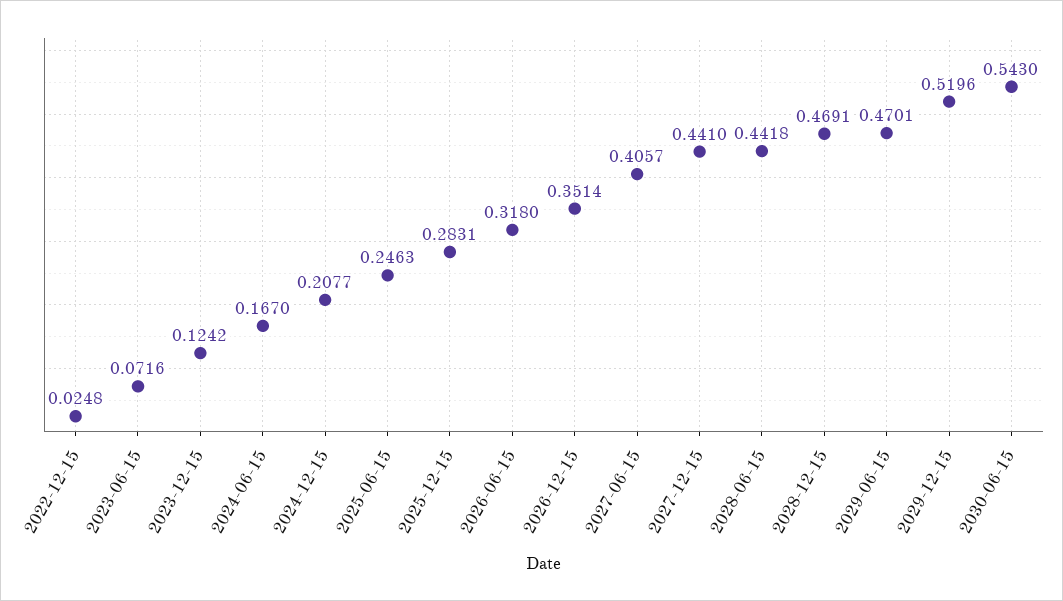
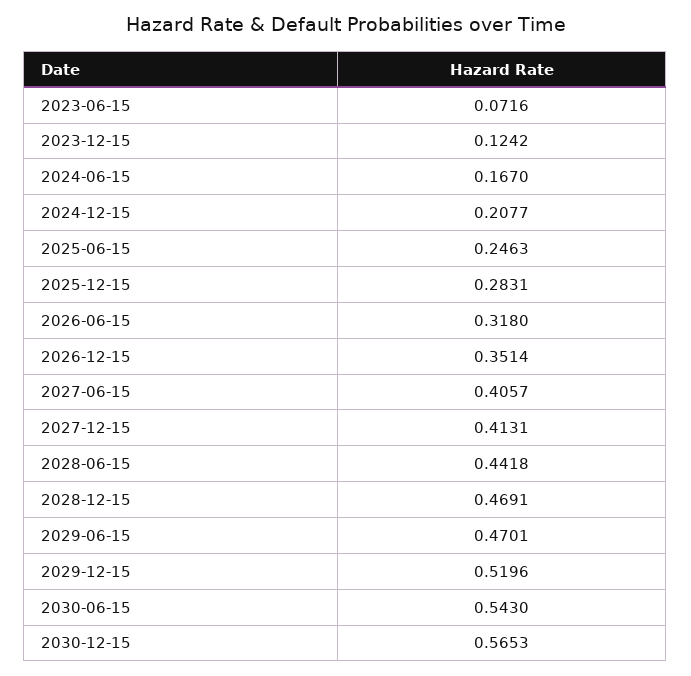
2022-12-15: 0.0248 -> none
2027-12-15: 0.441 -> 0.4131
2030-12-15: none -> 0.5653

